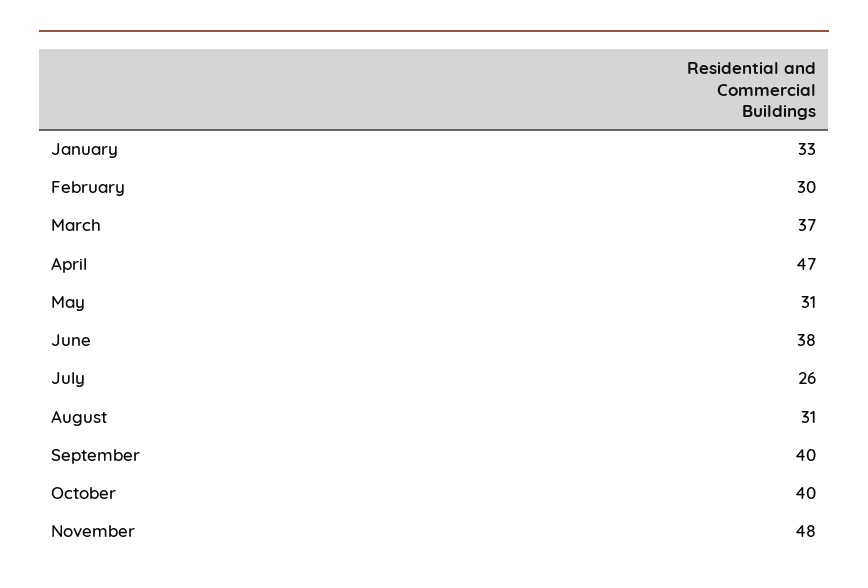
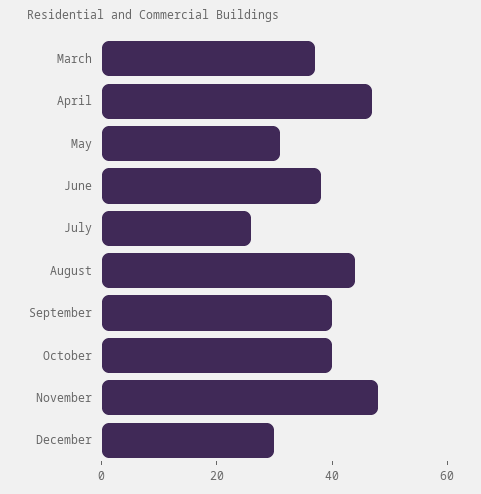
January: 33 -> none
February: 30 -> none
August: 31 -> 45
December: none -> 30

